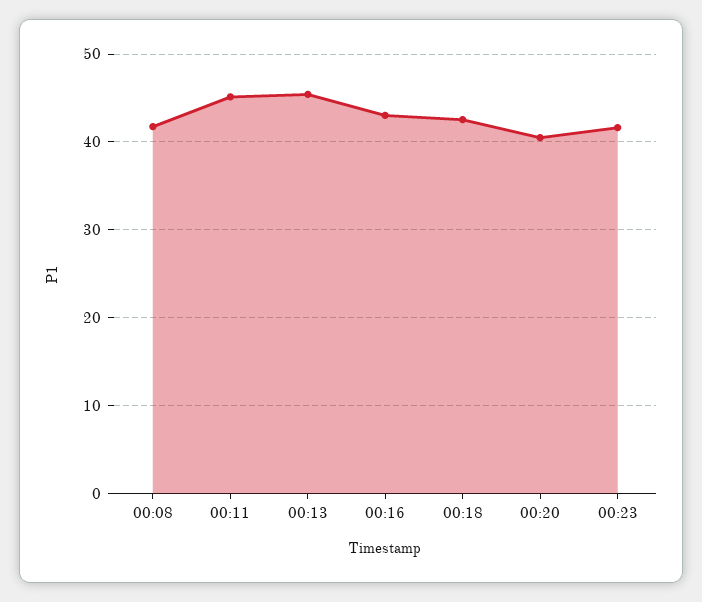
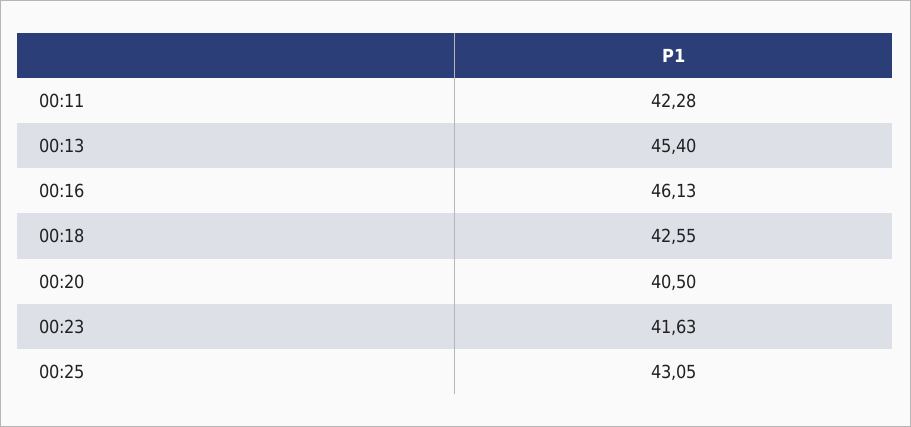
00:08: 42 -> none
00:11: 45 -> 42.28
00:16: 43 -> 46.13
00:25: none -> 43.05

